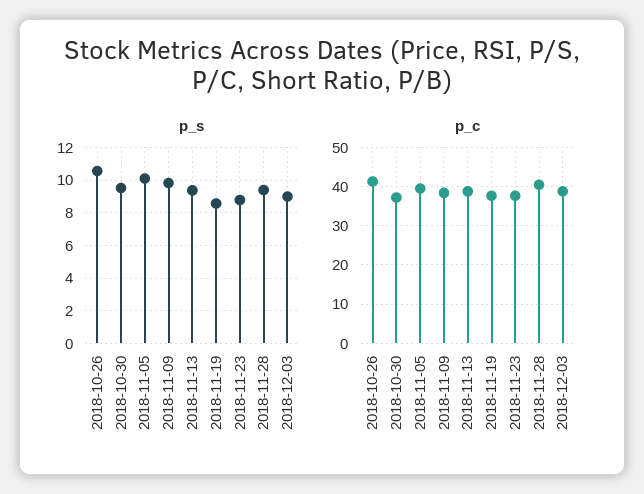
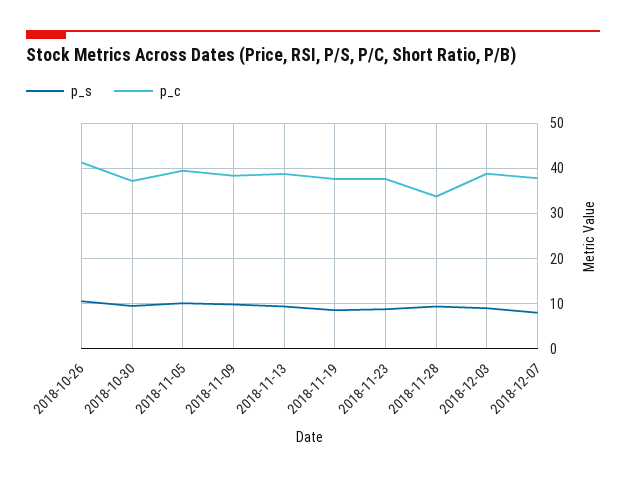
p_c, 2018-11-28: 40 -> 34
p_s, 2018-12-07: none -> 8
p_c, 2018-12-07: none -> 38

